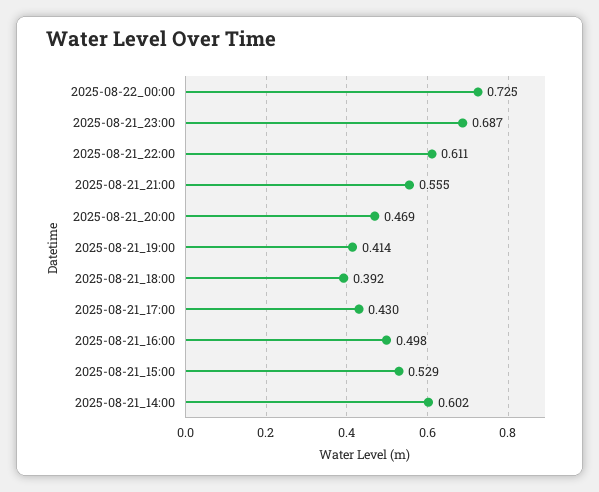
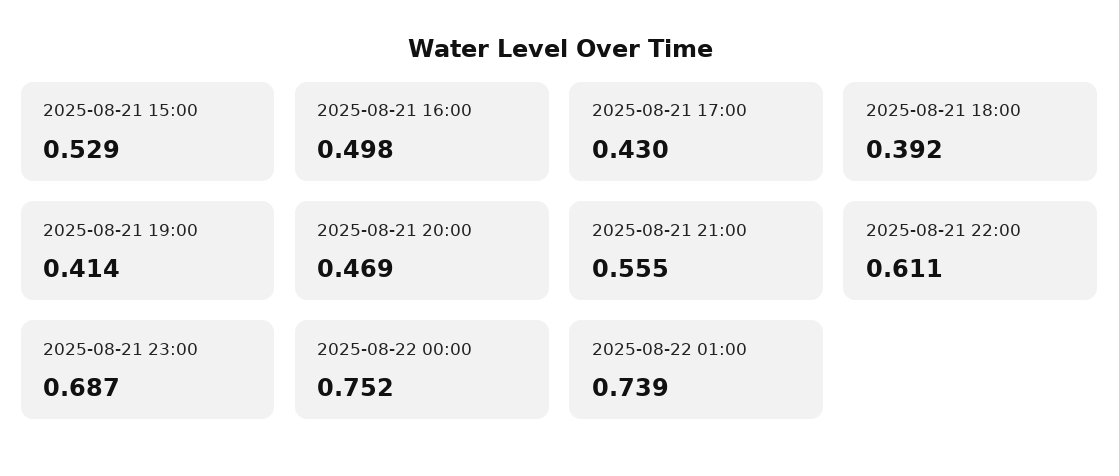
2025-08-22_00:00: 0.725 -> 0.752
2025-08-21_14:00: 0.602 -> none
2025-08-22 01:00: none -> 0.739

